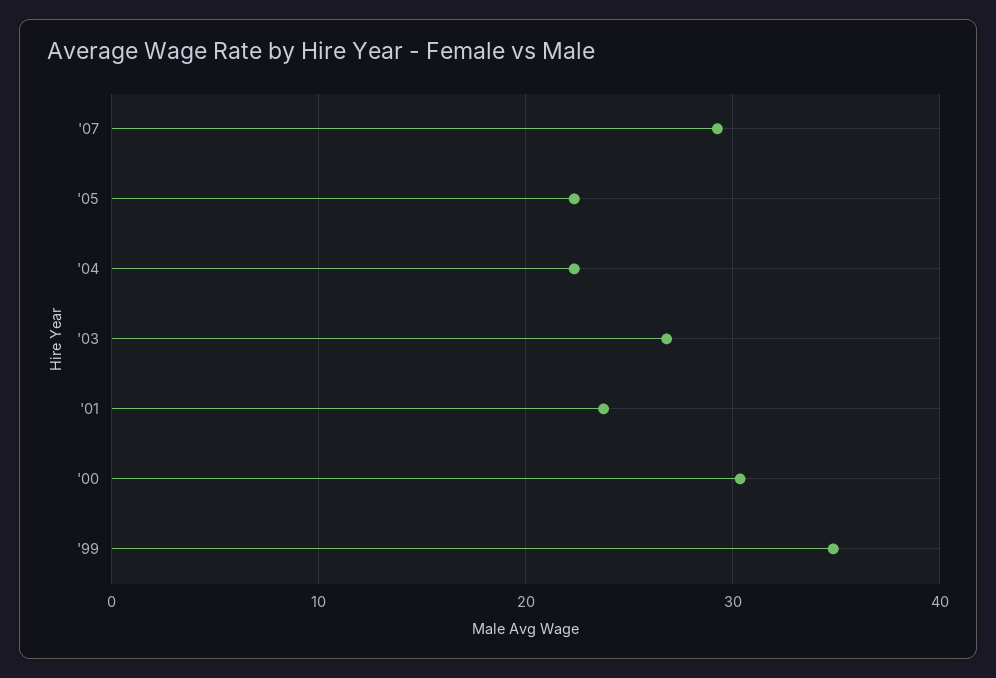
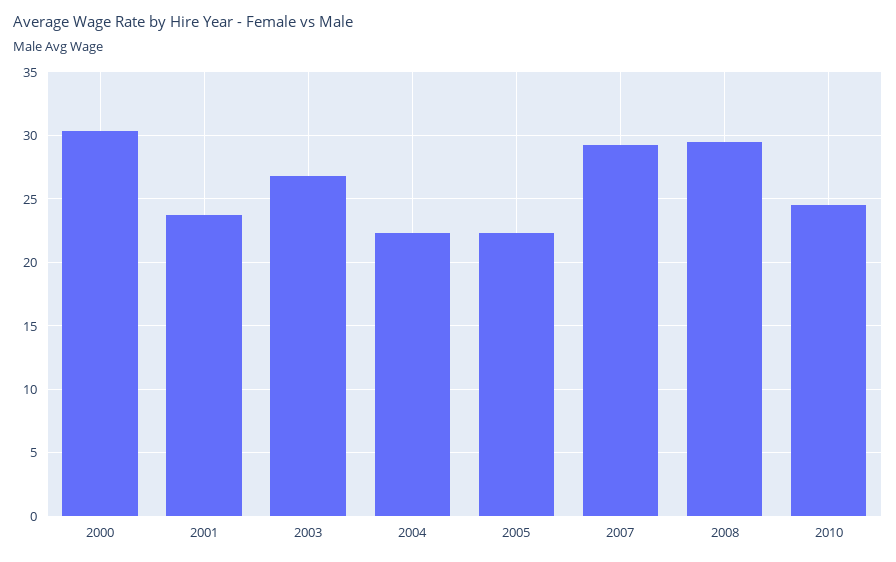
'99: 35 -> none
2008: none -> 29.5
2010: none -> 24.5

